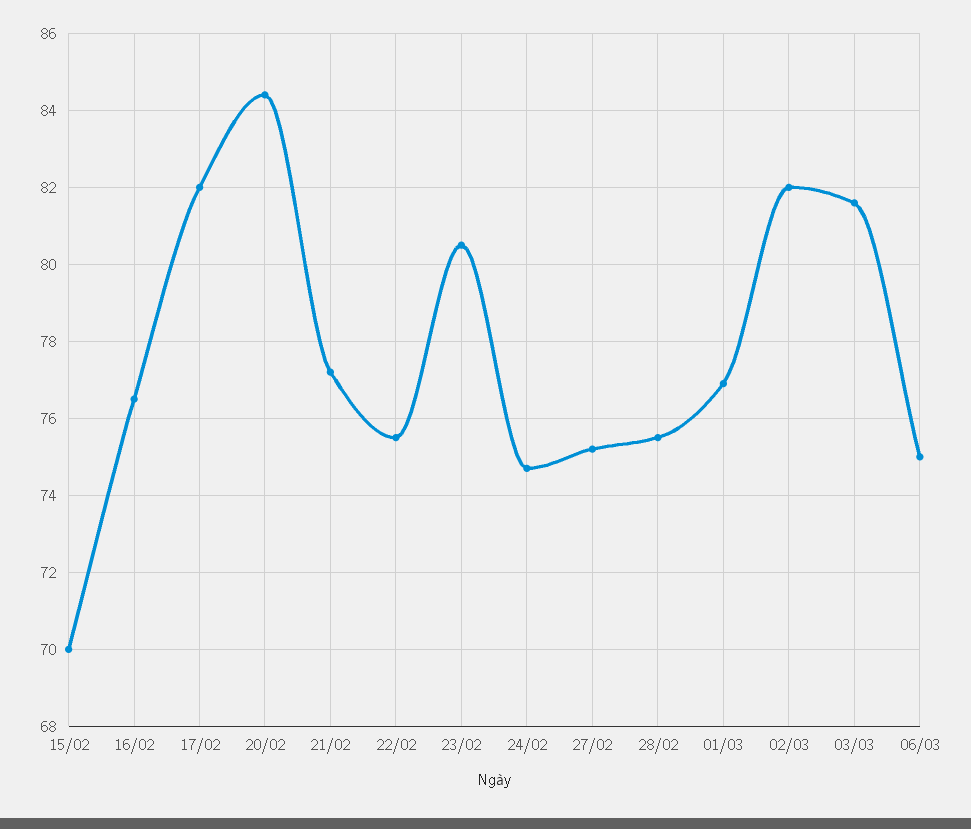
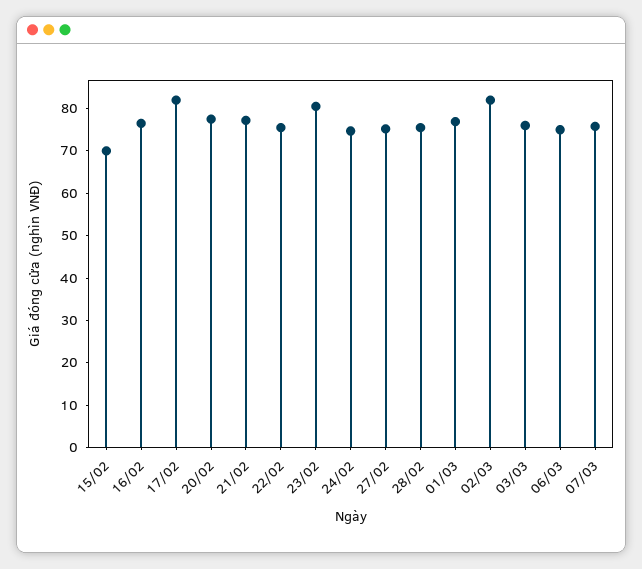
20/02: 84.5 -> 78
03/03: 81.5 -> 76
07/03: none -> 76

